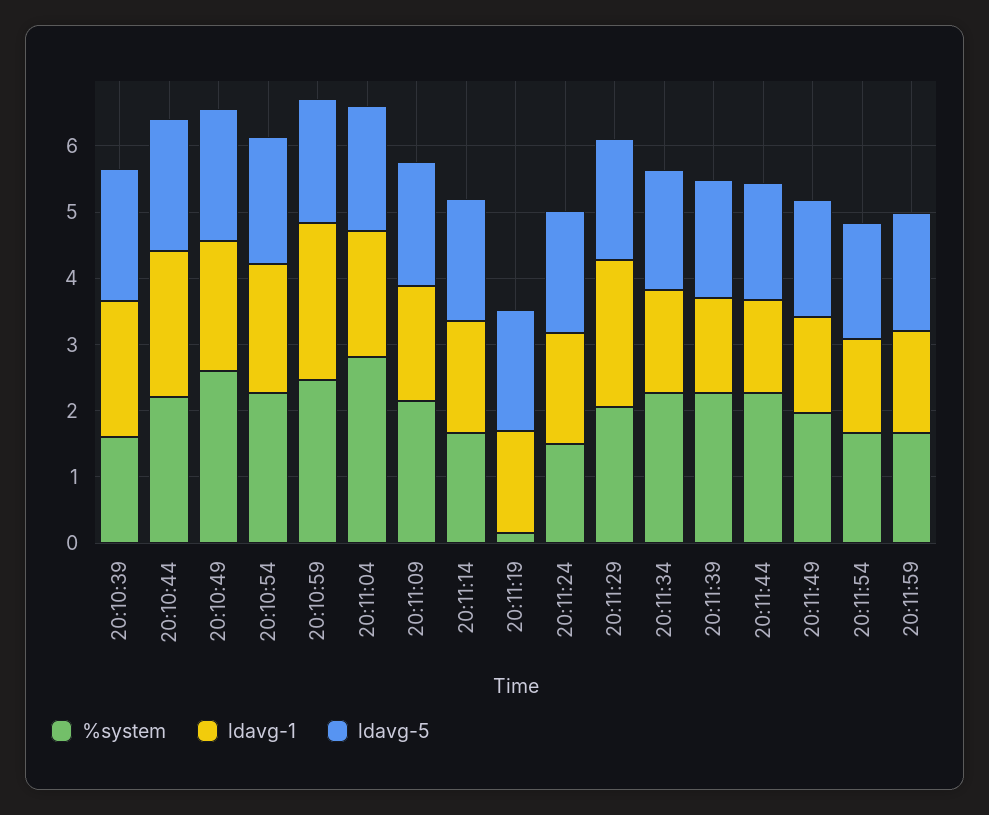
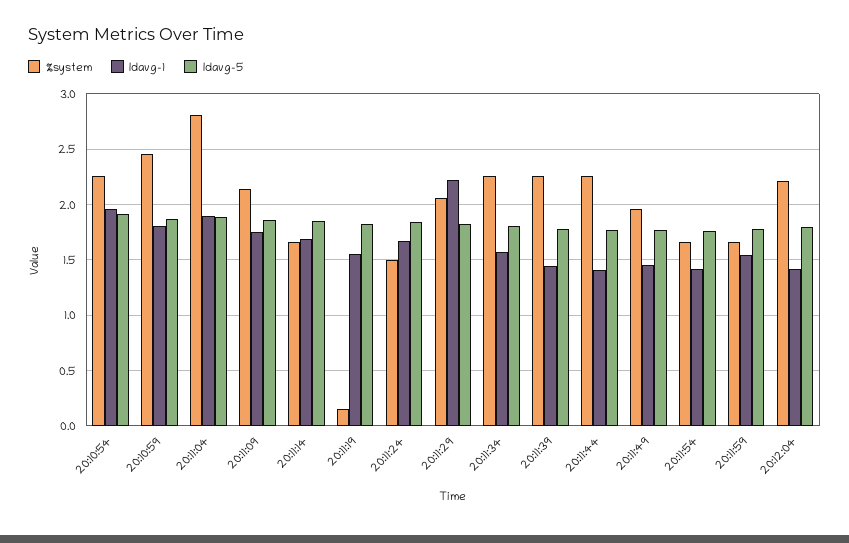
%system, 20:10:39: 1.6 -> none
ldavg-1, 20:10:39: 2 -> none
ldavg-5, 20:10:39: 2 -> none
%system, 20:10:44: 2.2 -> none
ldavg-1, 20:10:44: 2.2 -> none
ldavg-5, 20:10:44: 2 -> none
%system, 20:10:49: 2.6 -> none
ldavg-1, 20:10:49: 2 -> none
ldavg-5, 20:10:49: 2 -> none
ldavg-1, 20:10:59: 2.4 -> 1.8
%system, 20:12:04: none -> 2.2
ldavg-1, 20:12:04: none -> 1.4
ldavg-5, 20:12:04: none -> 1.8

